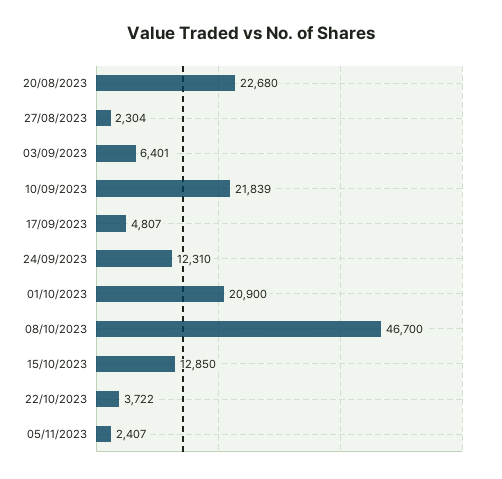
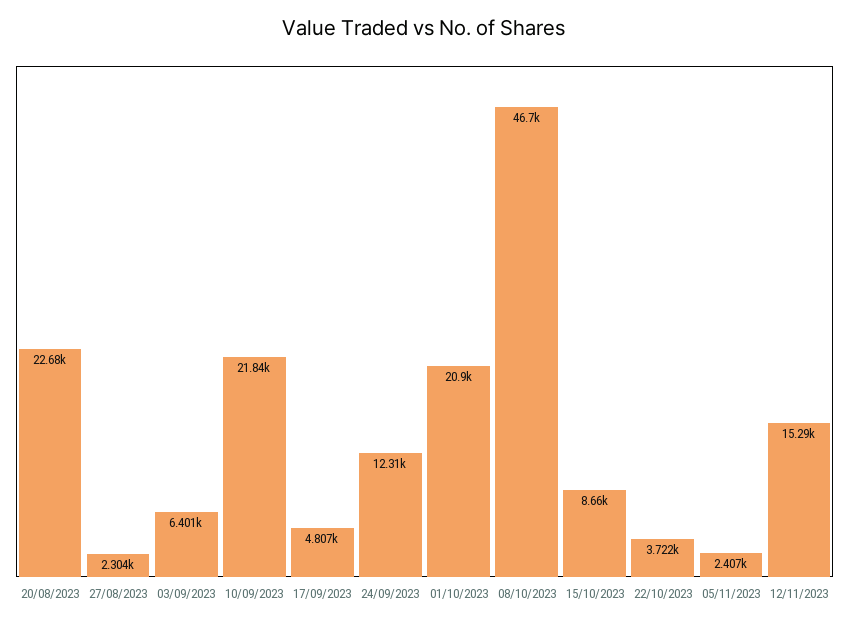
15/10/2023: 12850 -> 8660
12/11/2023: none -> 15290

